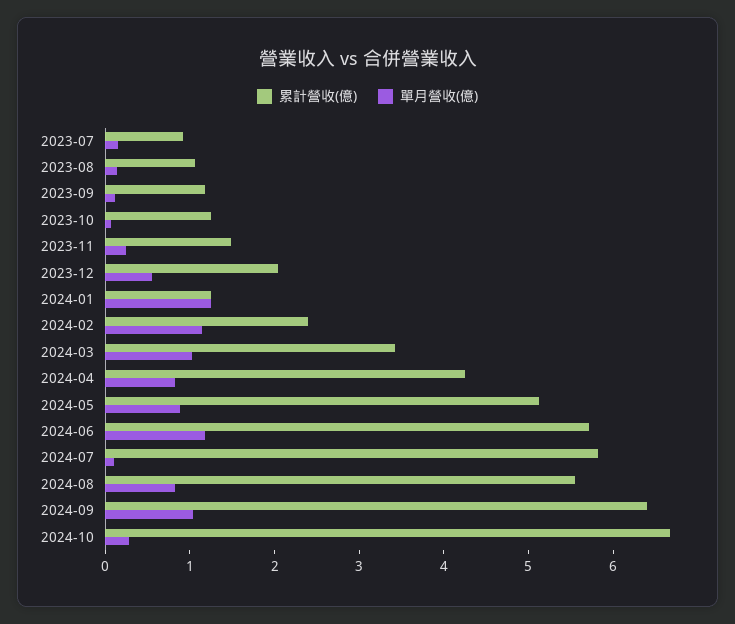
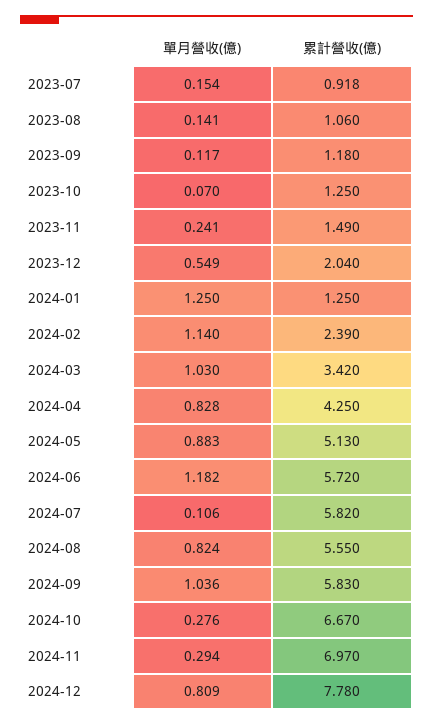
累計營收(億), 2024-09: 6.4 -> 5.83
單月營收(億), 2024-11: none -> 0.294
累計營收(億), 2024-11: none -> 6.97
單月營收(億), 2024-12: none -> 0.809
累計營收(億), 2024-12: none -> 7.78

